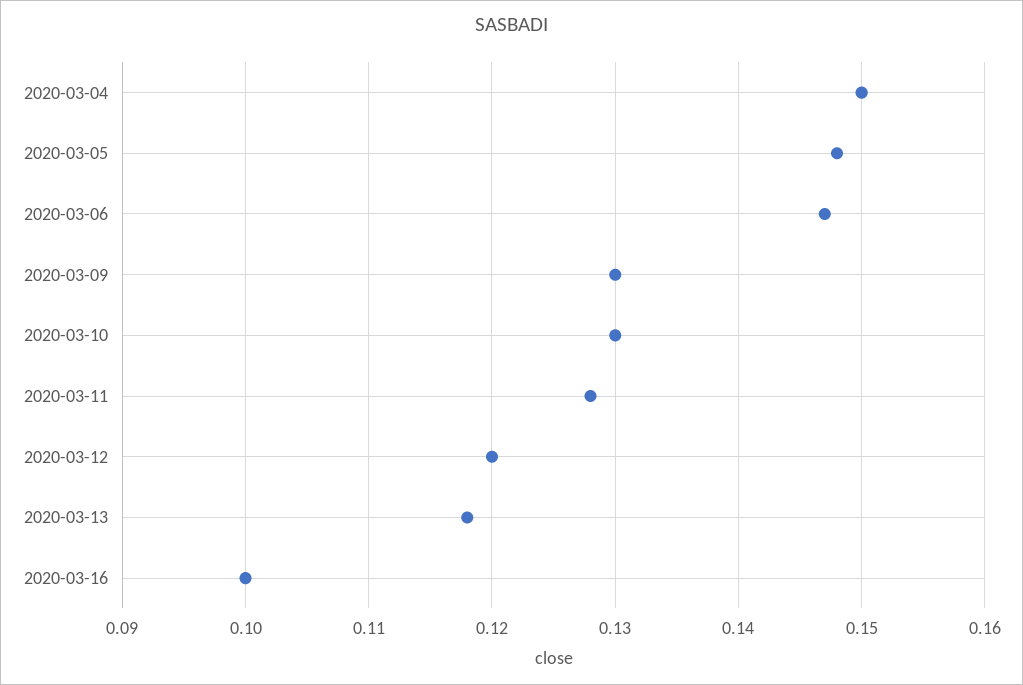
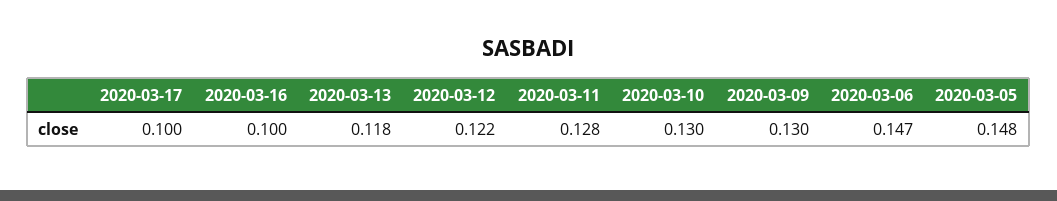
2020-03-04: 0.15 -> none
2020-03-12: 0.12 -> 0.122
2020-03-17: none -> 0.1

